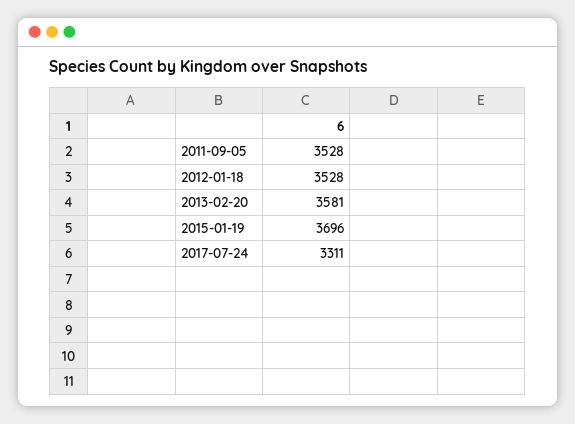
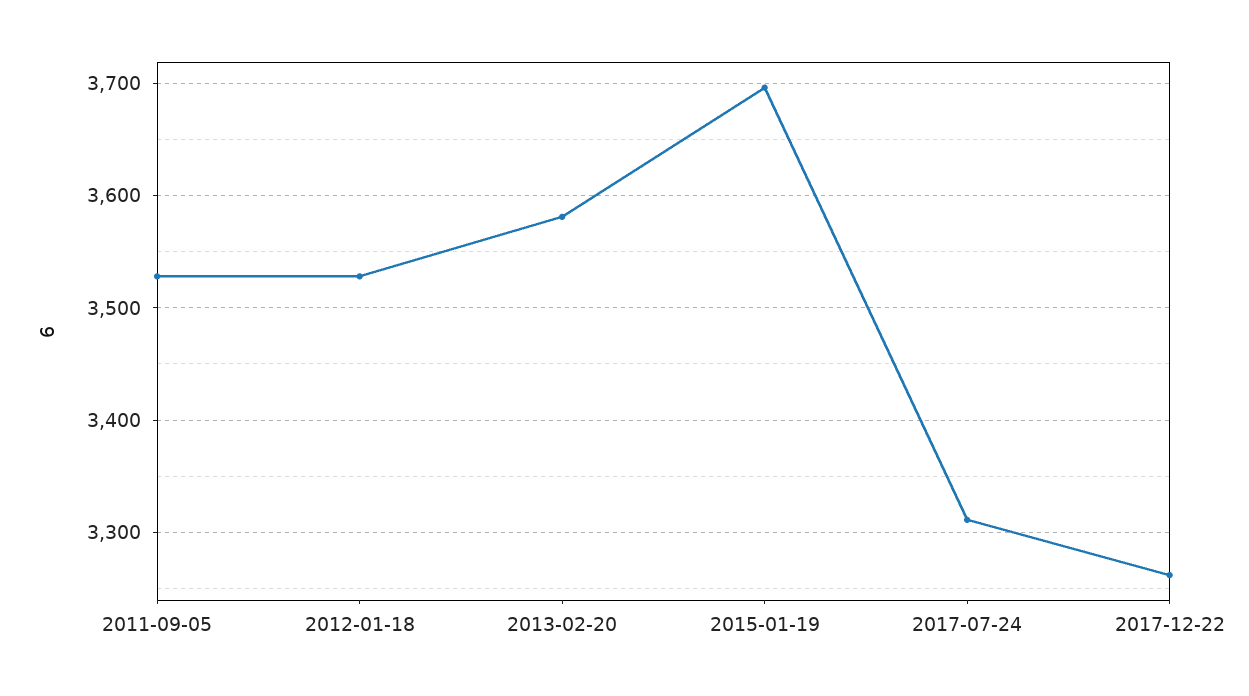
2017-12-22: none -> 3260

